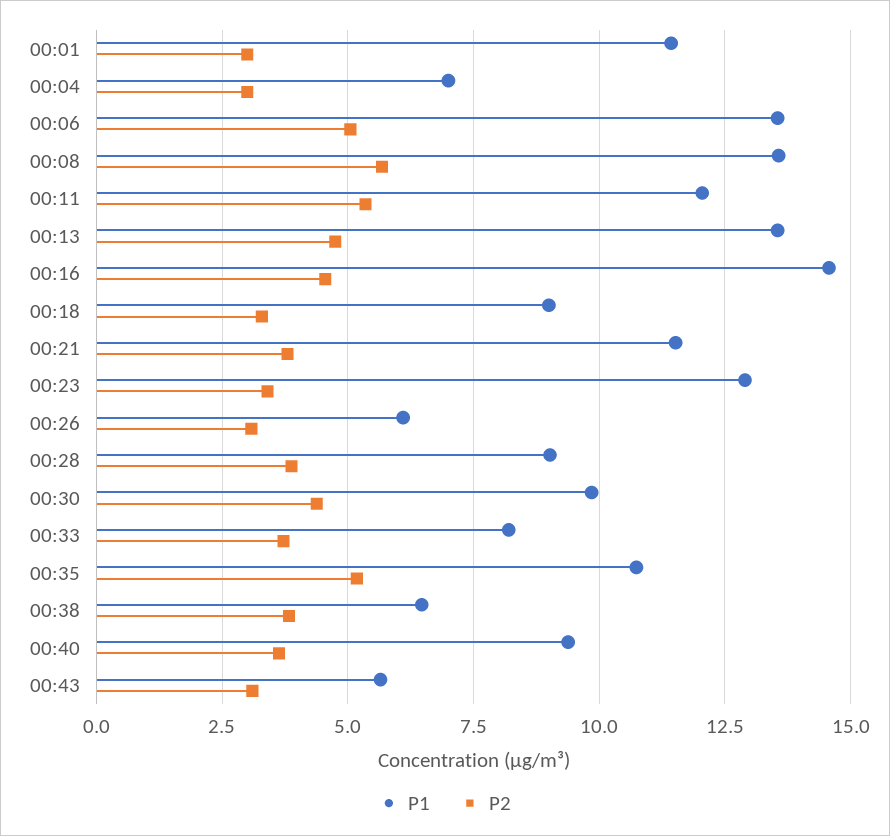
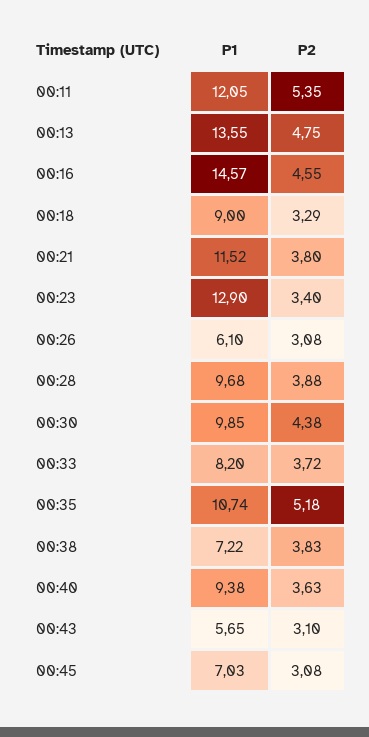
P1, 00:01: 11.5 -> none
P2, 00:01: 3 -> none
P1, 00:04: 7 -> none
P2, 00:04: 3 -> none
P1, 00:06: 13.5 -> none
P2, 00:06: 5 -> none
P1, 00:08: 13.5 -> none
P2, 00:08: 5.75 -> none
P1, 00:28: 9 -> 9.68
P1, 00:38: 6.5 -> 7.22
P1, 00:45: none -> 7.03
P2, 00:45: none -> 3.08

